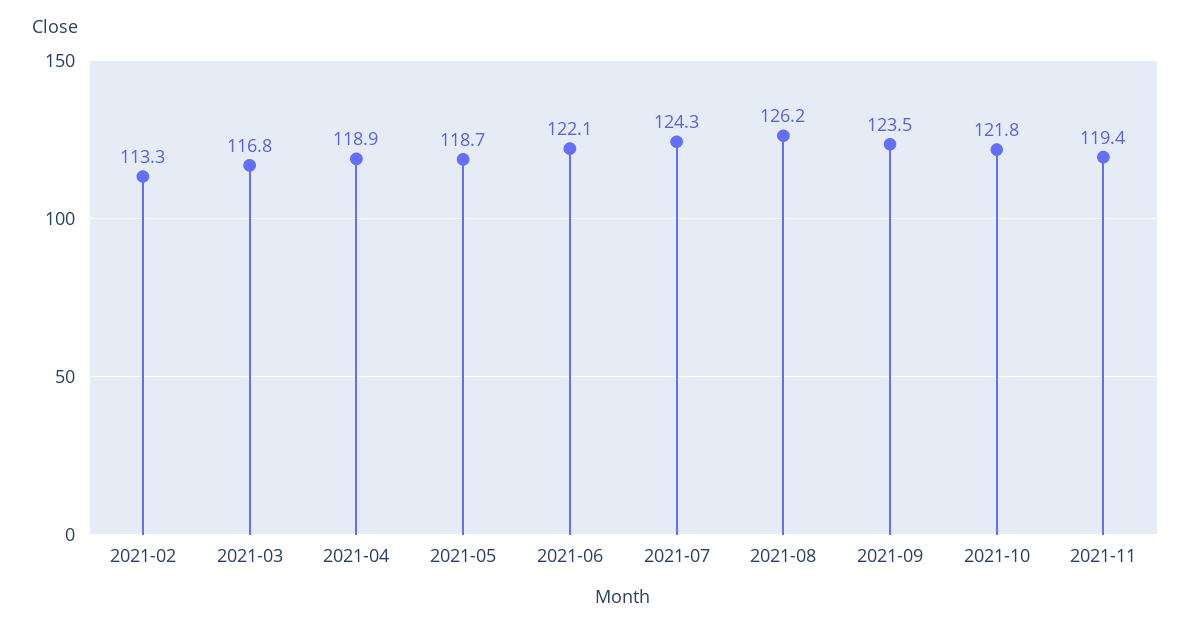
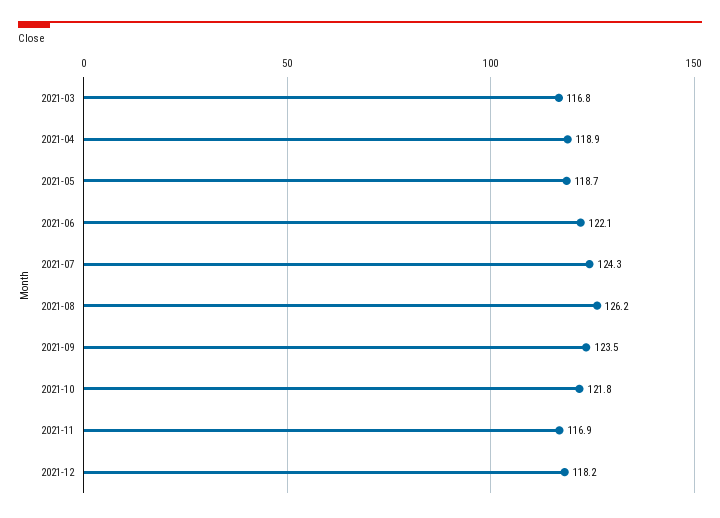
2021-02: 113.3 -> none
2021-11: 119.4 -> 116.9
2021-12: none -> 118.2

